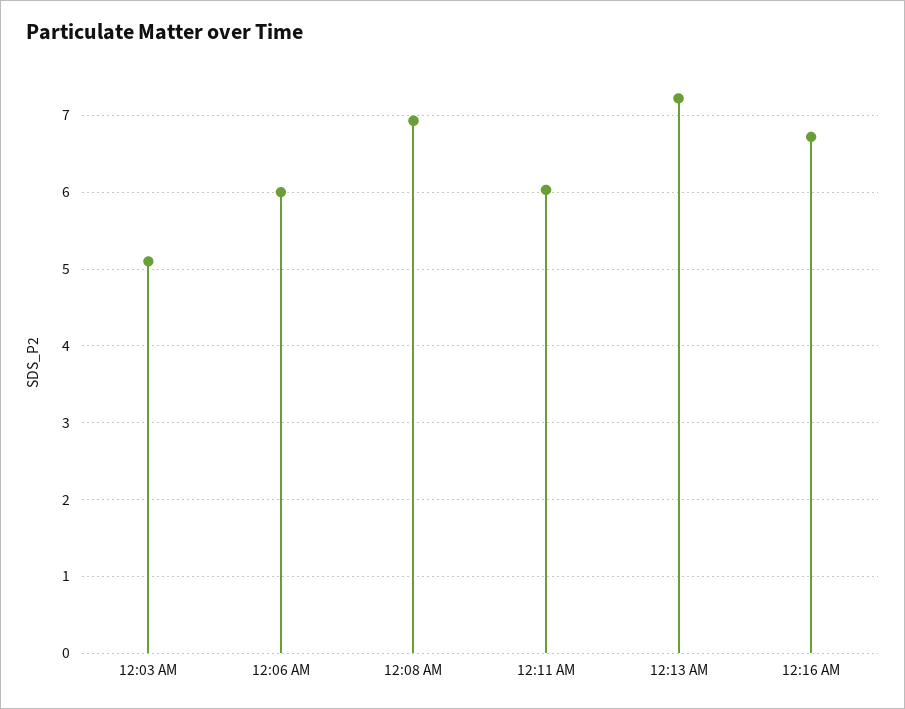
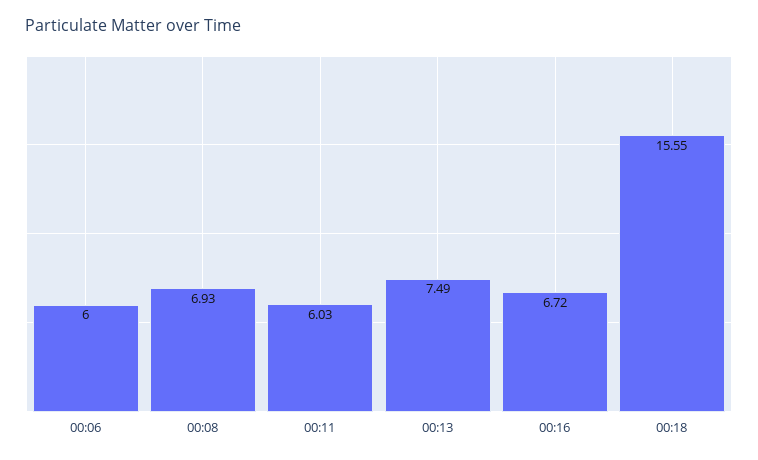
12:03 AM: 5.1 -> none
12:13 AM: 7.2 -> 7.49
00:18: none -> 15.55

